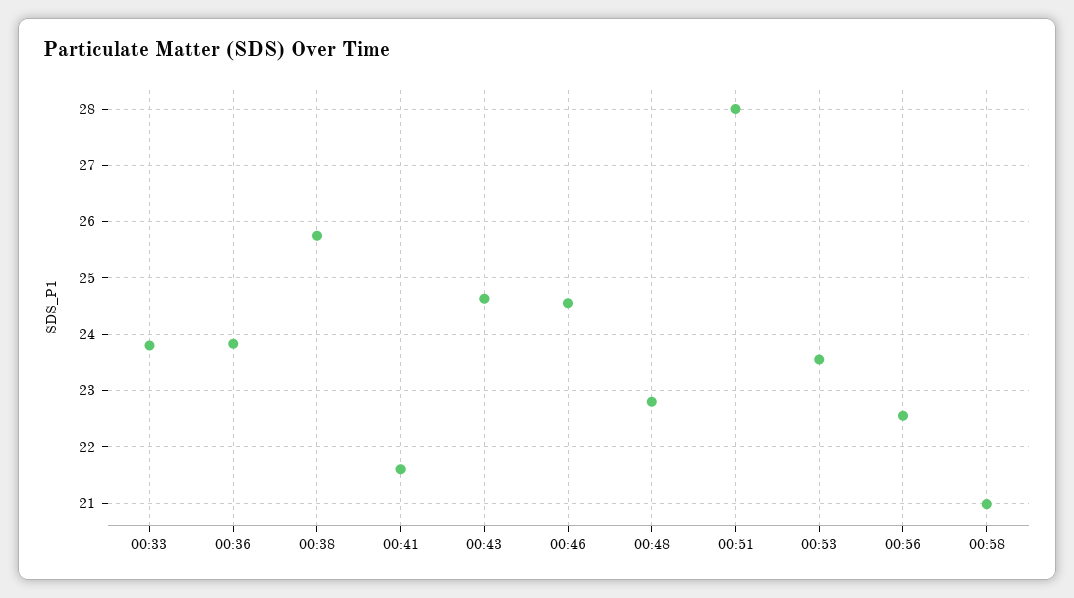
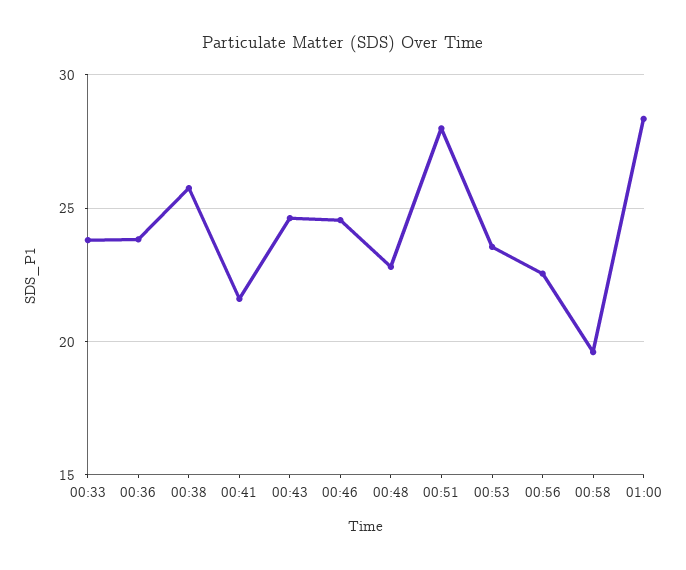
00:58: 21 -> 19.5
01:00: none -> 28.5

